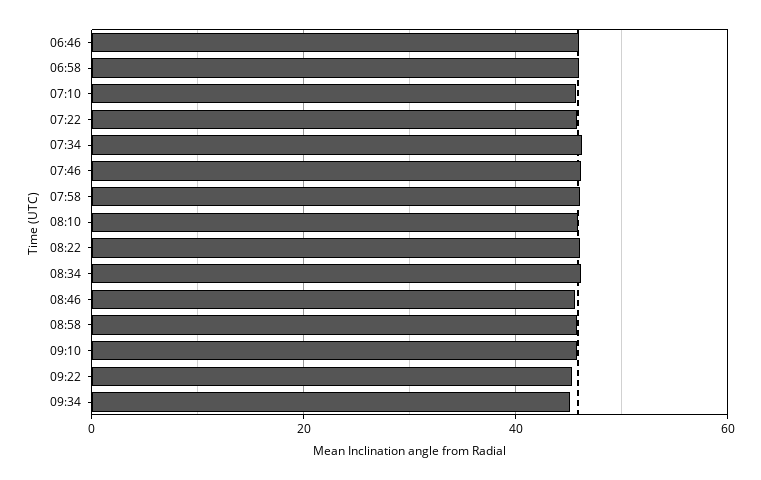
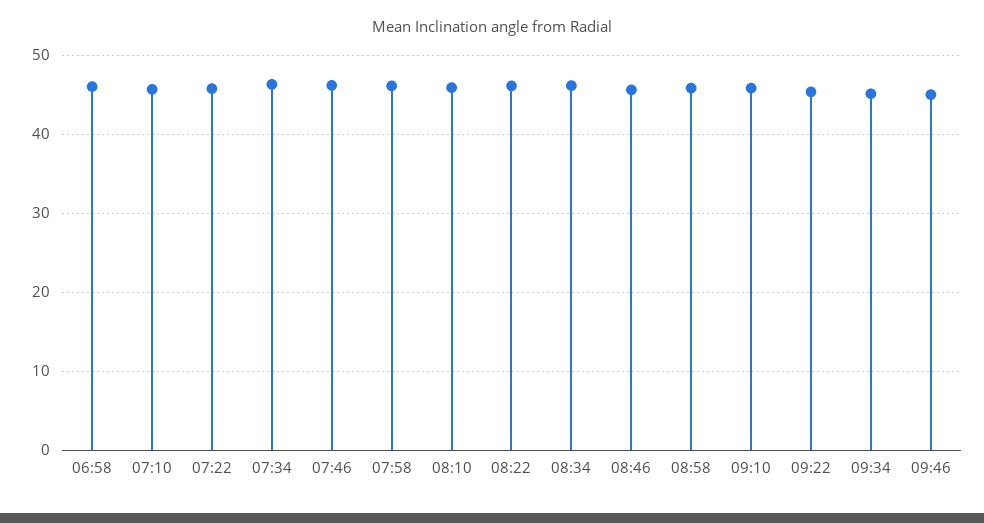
06:46: 46 -> none
09:46: none -> 45

